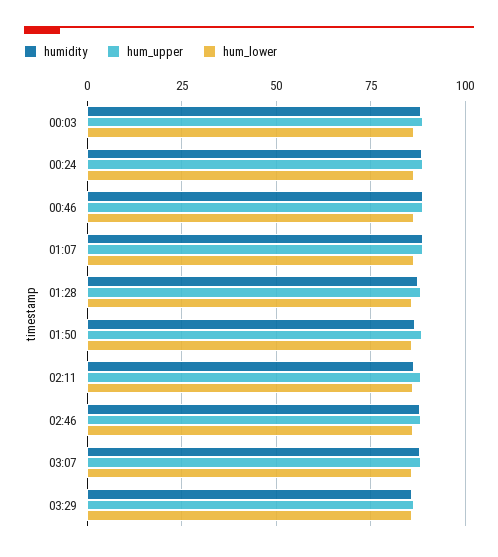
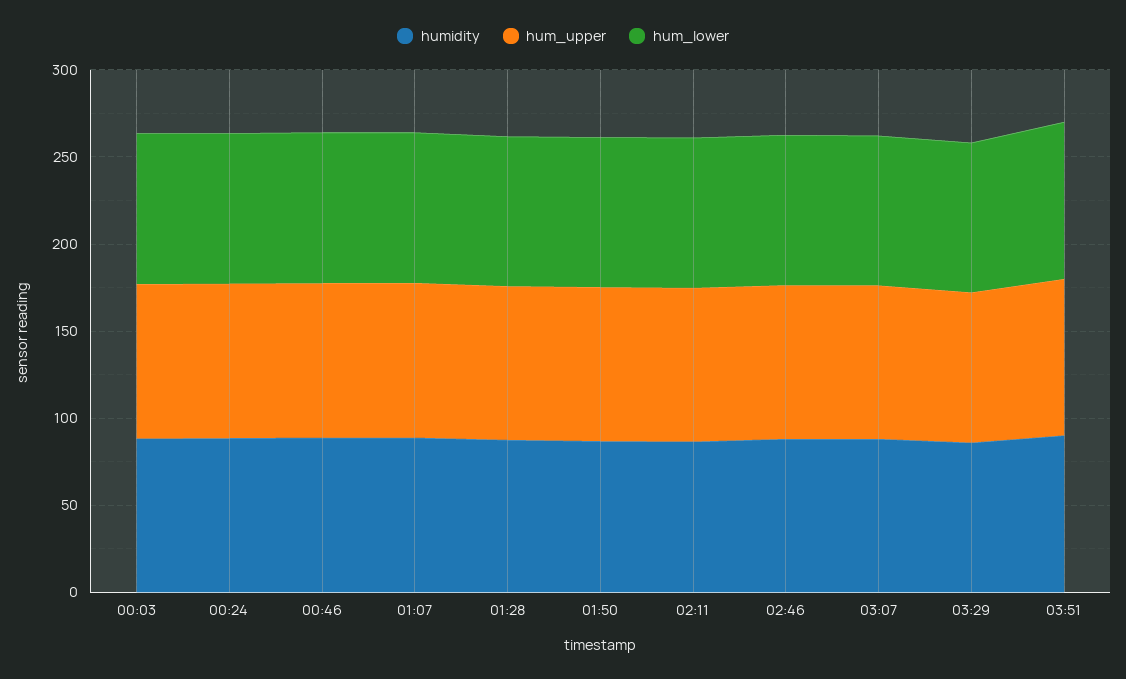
humidity, 03:51: none -> 90
hum_upper, 03:51: none -> 90
hum_lower, 03:51: none -> 90

